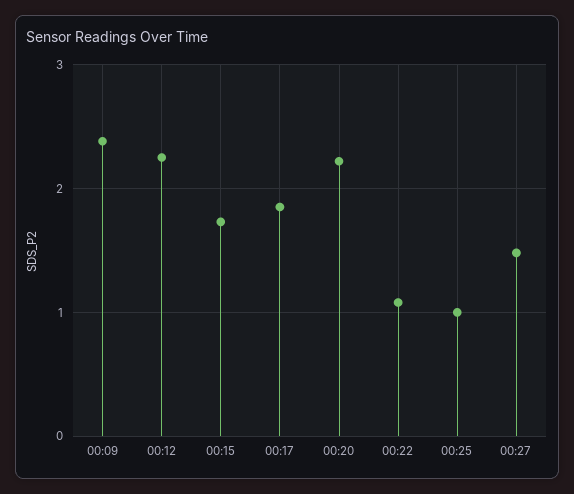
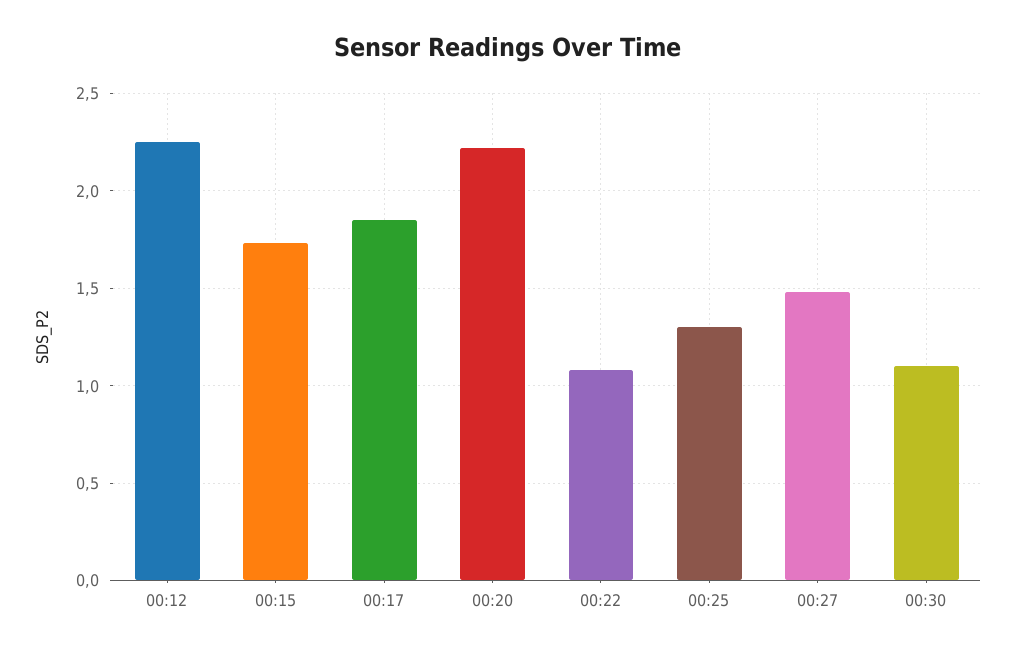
00:09: 2.4 -> none
00:25: 1 -> 1.3
00:30: none -> 1.1

